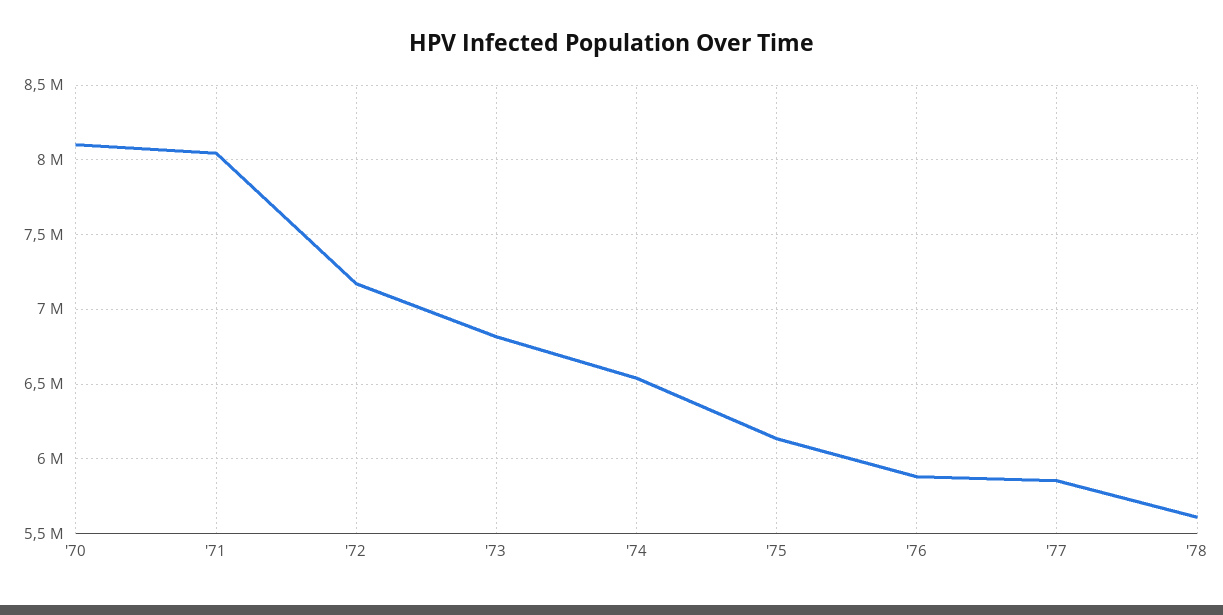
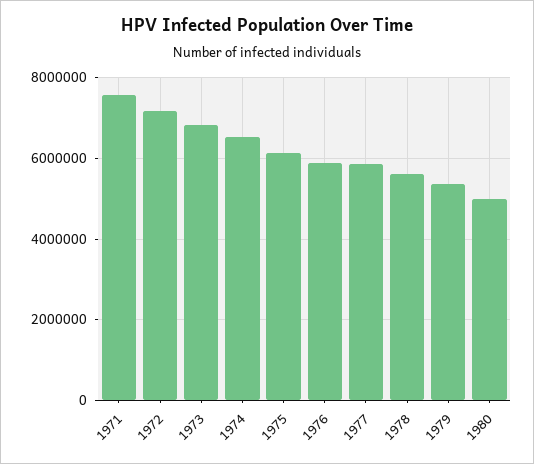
'70: 8100000 -> none
'71: 8050000 -> 7600000
1979: none -> 5400000
1980: none -> 5000000

